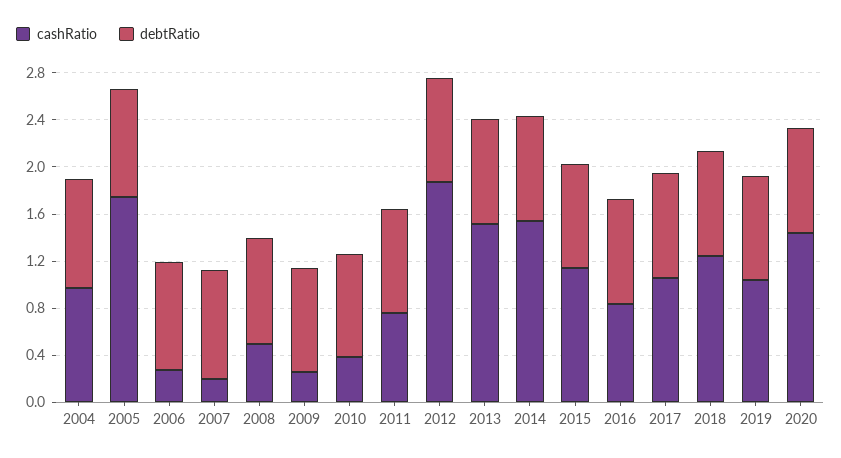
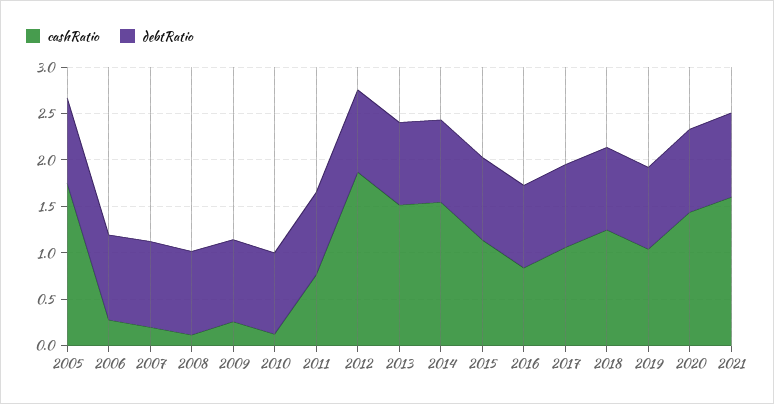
cashRatio, 2004: 1 -> none
debtRatio, 2004: 0.9 -> none
cashRatio, 2008: 0.5 -> 0.1
cashRatio, 2010: 0.4 -> 0.1
cashRatio, 2021: none -> 1.6
debtRatio, 2021: none -> 0.9

